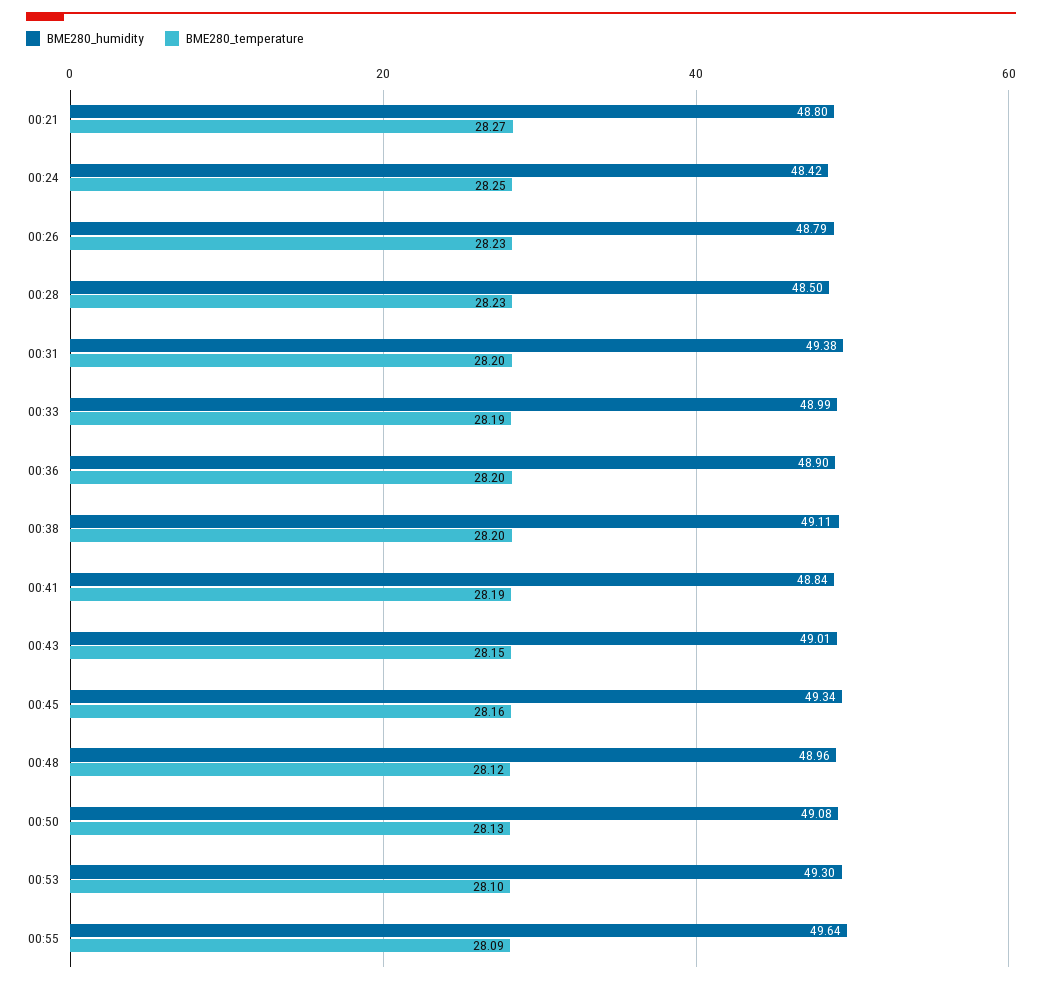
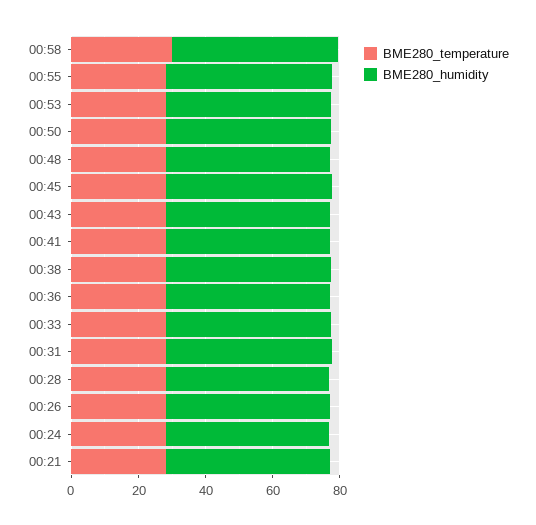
BME280_temperature, 00:58: none -> 30
BME280_humidity, 00:58: none -> 50

